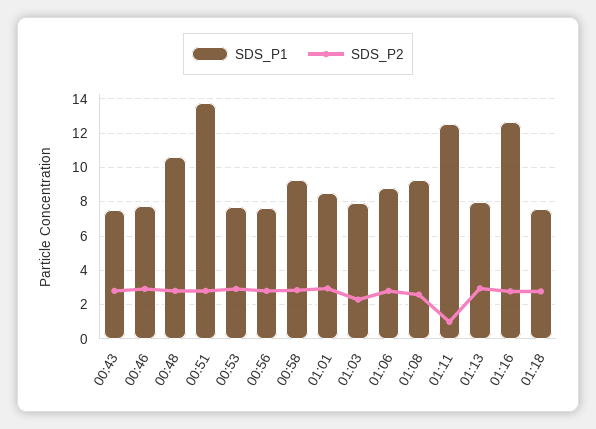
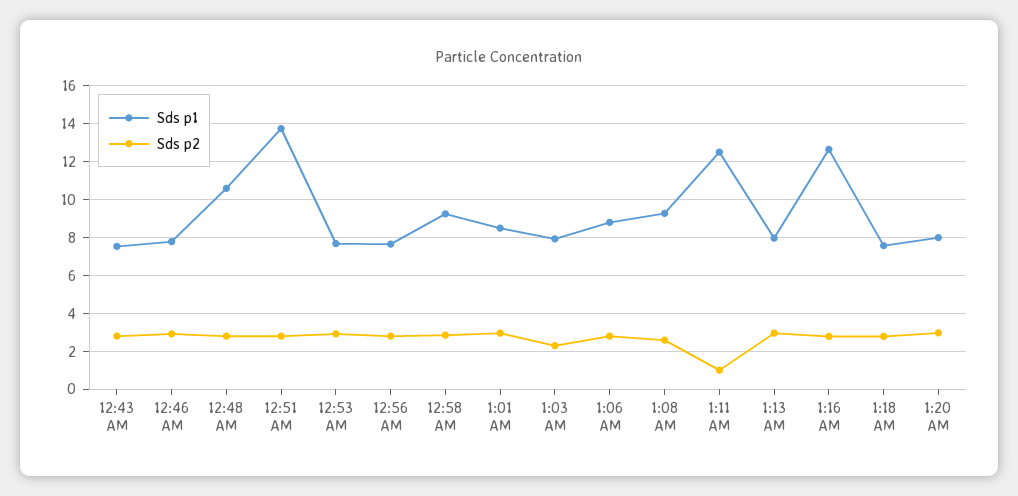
SDS_P1, 1:20 AM: none -> 8
SDS_P2, 1:20 AM: none -> 3

